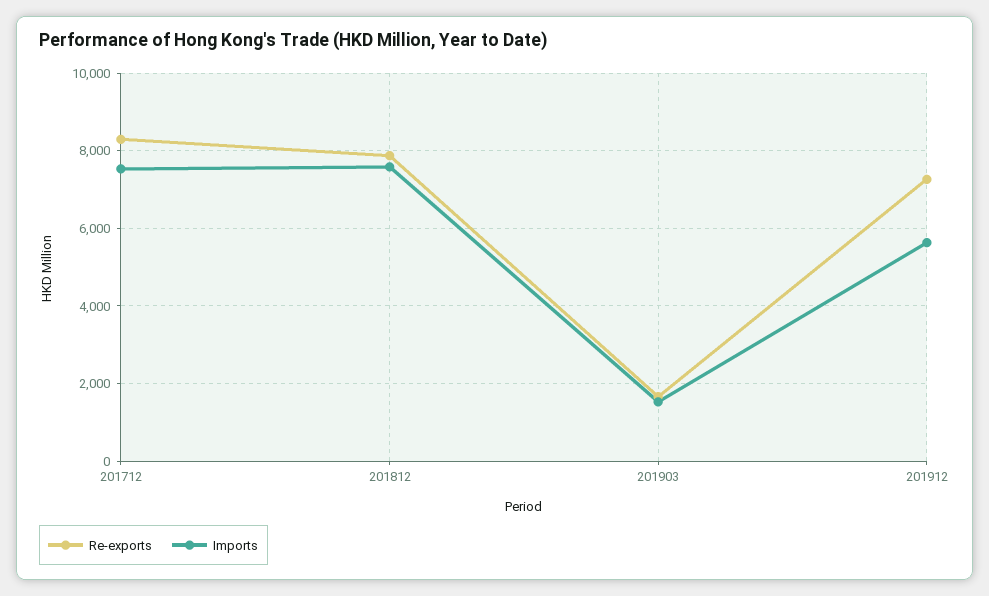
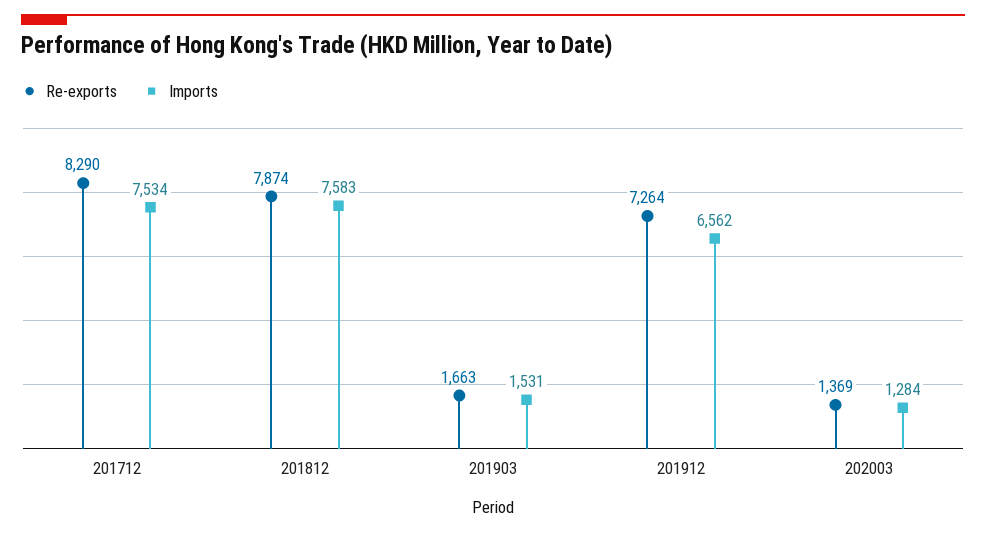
Imports, 201912: 5600 -> 6562
Re-exports, 202003: none -> 1369
Imports, 202003: none -> 1284

